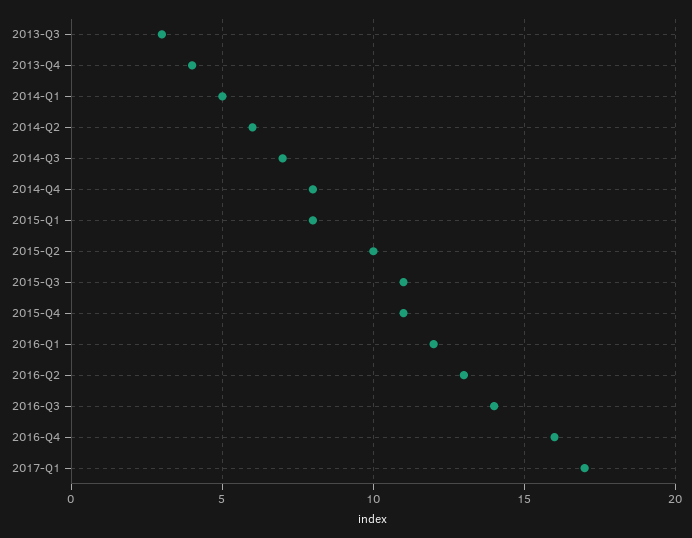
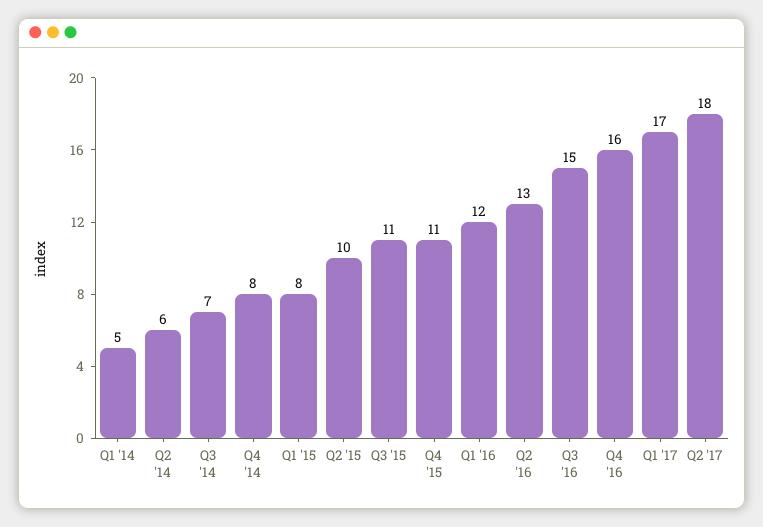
2013-Q3: 3 -> none
2013-Q4: 4 -> none
2016-Q3: 14 -> 15
Q2 '17: none -> 18

